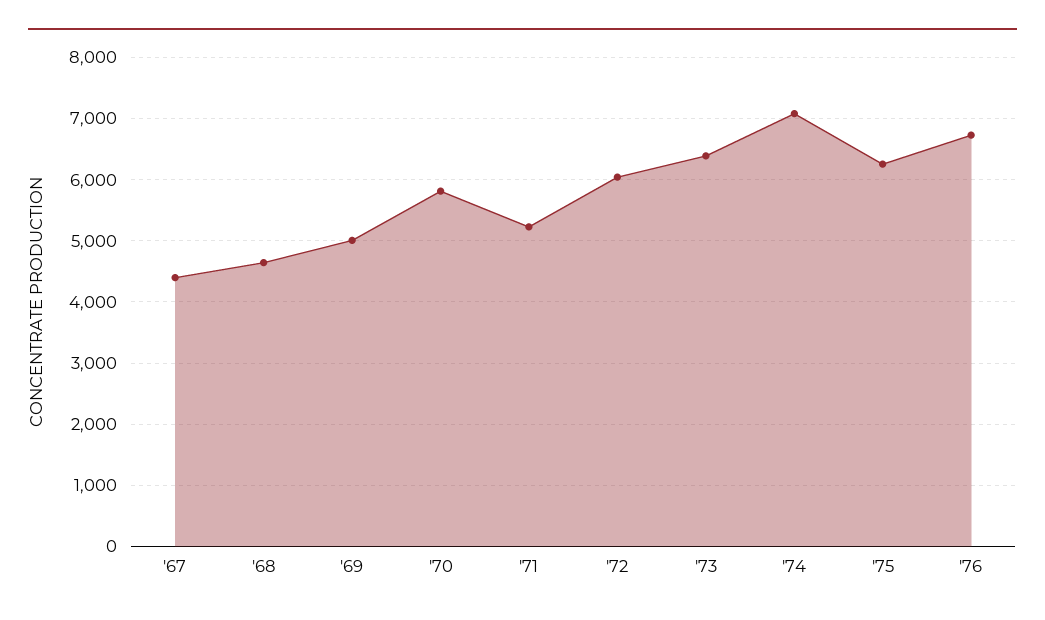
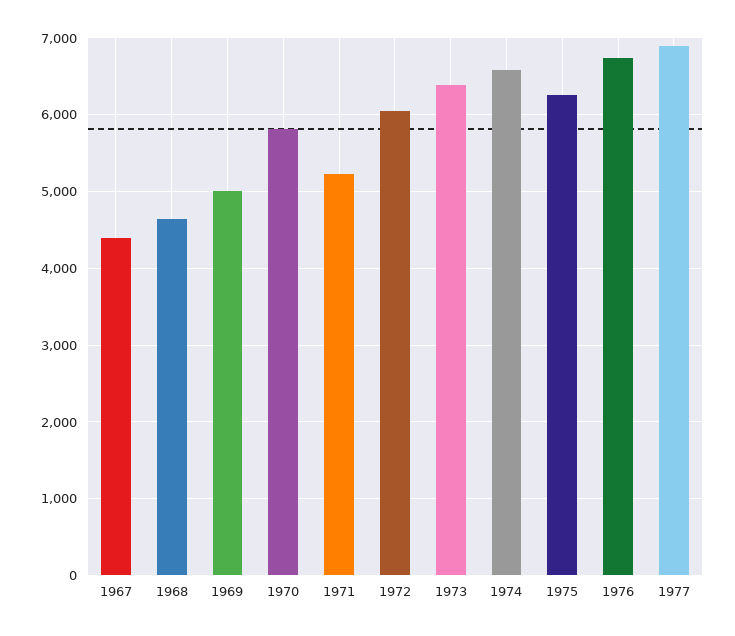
'74: 7100 -> 6600
1977: none -> 6900

